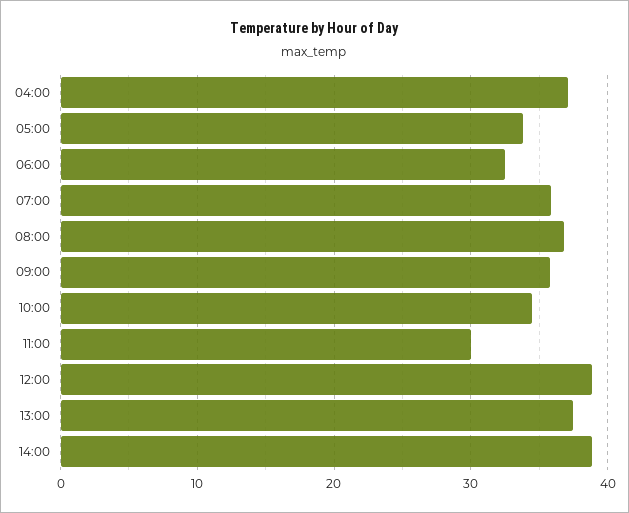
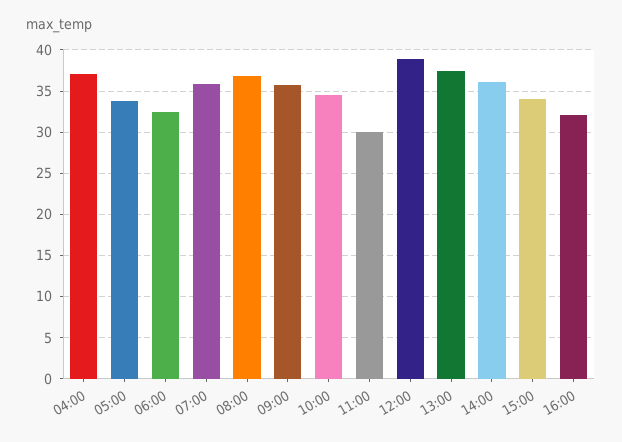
14:00: 39 -> 36
15:00: none -> 34
16:00: none -> 32

